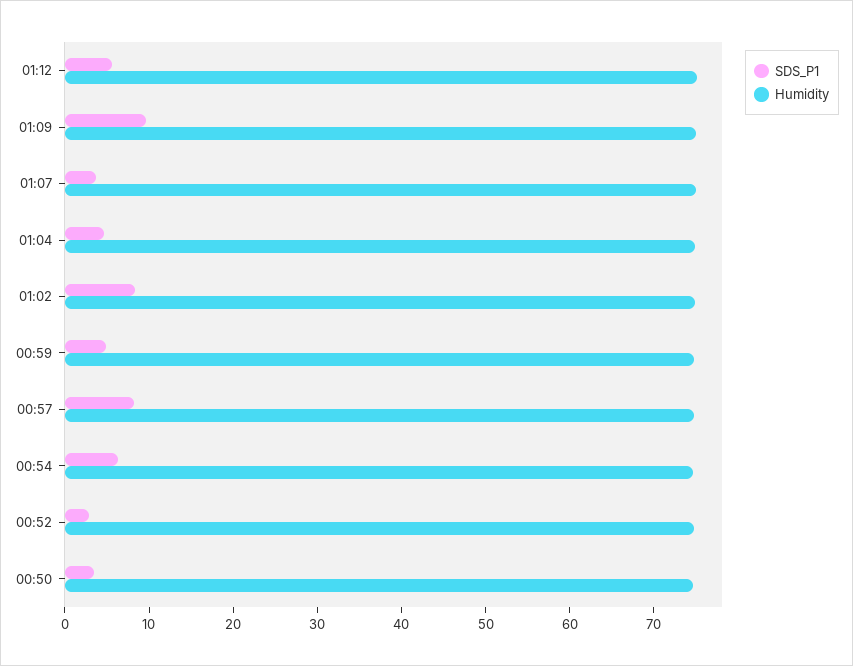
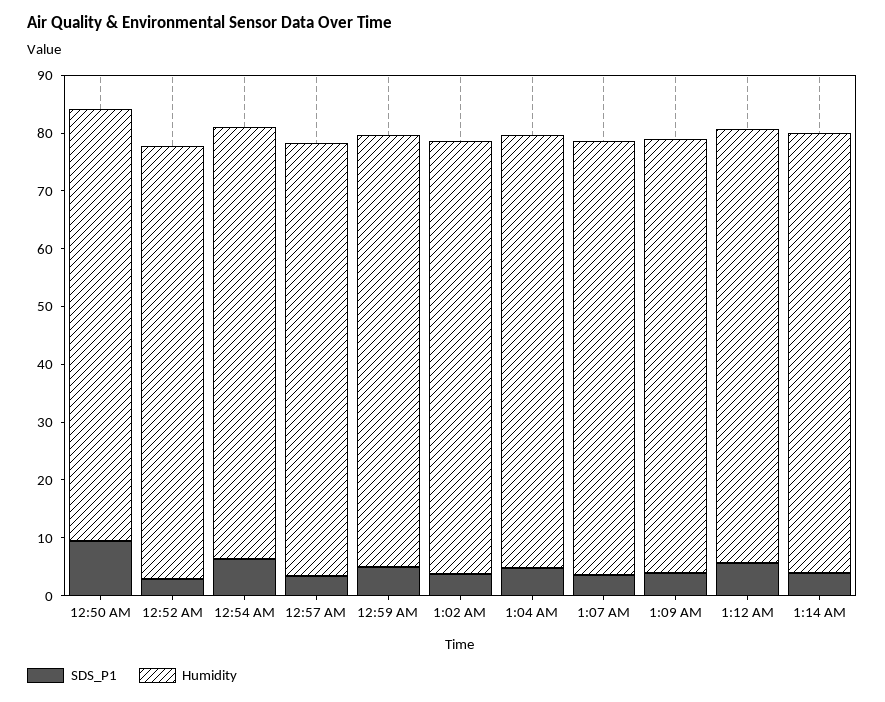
SDS_P1, 01:09: 10 -> 4
SDS_P1, 01:02: 8 -> 4
SDS_P1, 00:57: 8 -> 4
SDS_P1, 00:50: 4 -> 10
SDS_P1, 1:14 AM: none -> 4
Humidity, 1:14 AM: none -> 76

